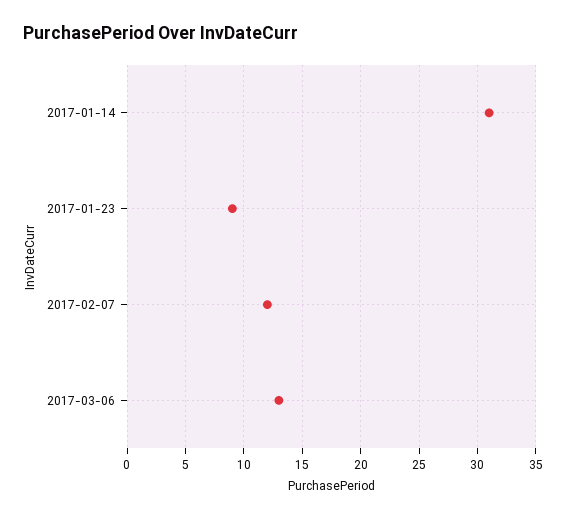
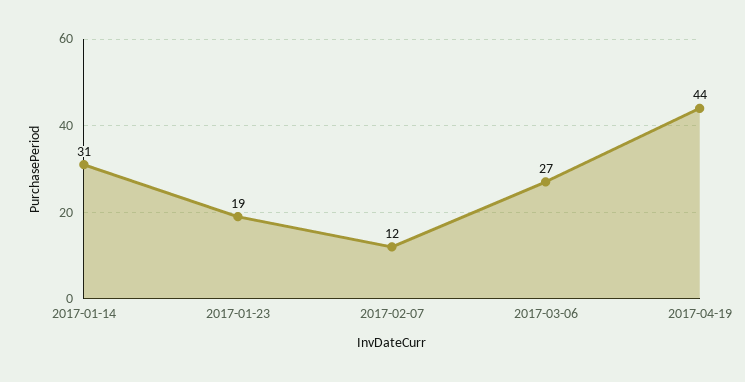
2017-01-23: 9 -> 19
2017-03-06: 13 -> 27
2017-04-19: none -> 44

